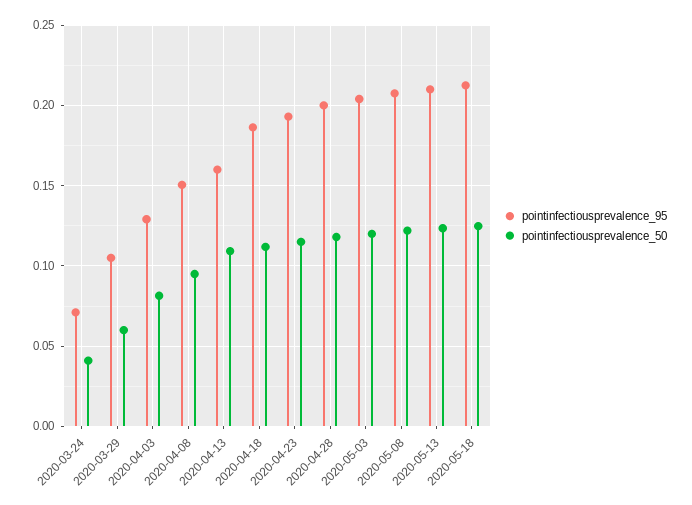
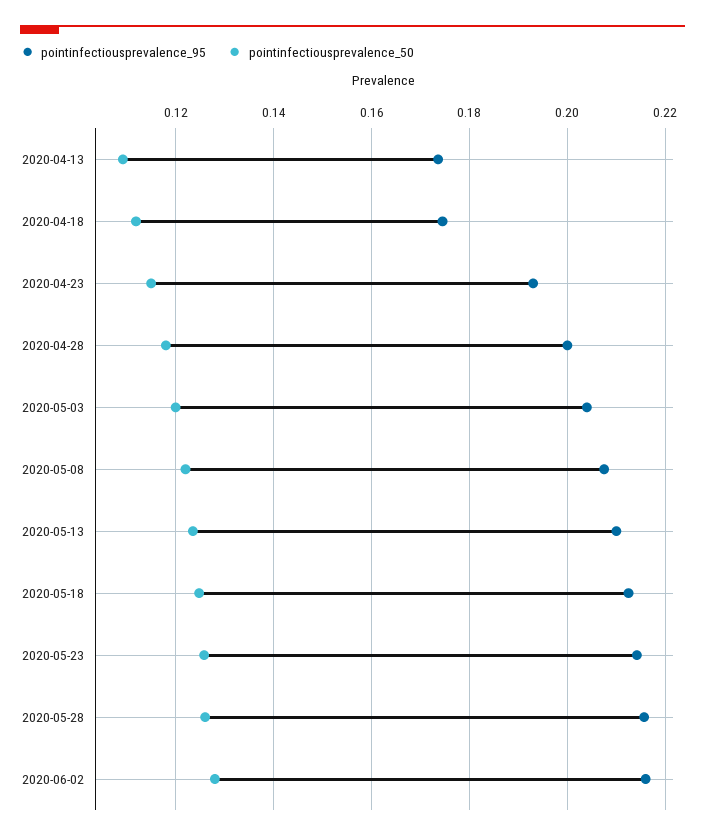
pointinfectiousprevalence_95, 2020-03-24: 0.07 -> none
pointinfectiousprevalence_50, 2020-03-24: 0.04 -> none
pointinfectiousprevalence_95, 2020-03-29: 0.105 -> none
pointinfectiousprevalence_50, 2020-03-29: 0.06 -> none
pointinfectiousprevalence_95, 2020-04-03: 0.13 -> none
pointinfectiousprevalence_50, 2020-04-03: 0.08 -> none
pointinfectiousprevalence_95, 2020-04-08: 0.15 -> none
pointinfectiousprevalence_50, 2020-04-08: 0.095 -> none
pointinfectiousprevalence_95, 2020-04-13: 0.16 -> 0.174
pointinfectiousprevalence_95, 2020-04-18: 0.185 -> 0.174
pointinfectiousprevalence_95, 2020-05-23: none -> 0.214
pointinfectiousprevalence_50, 2020-05-23: none -> 0.126
pointinfectiousprevalence_95, 2020-05-28: none -> 0.216
pointinfectiousprevalence_50, 2020-05-28: none -> 0.126
pointinfectiousprevalence_95, 2020-06-02: none -> 0.216
pointinfectiousprevalence_50, 2020-06-02: none -> 0.128

